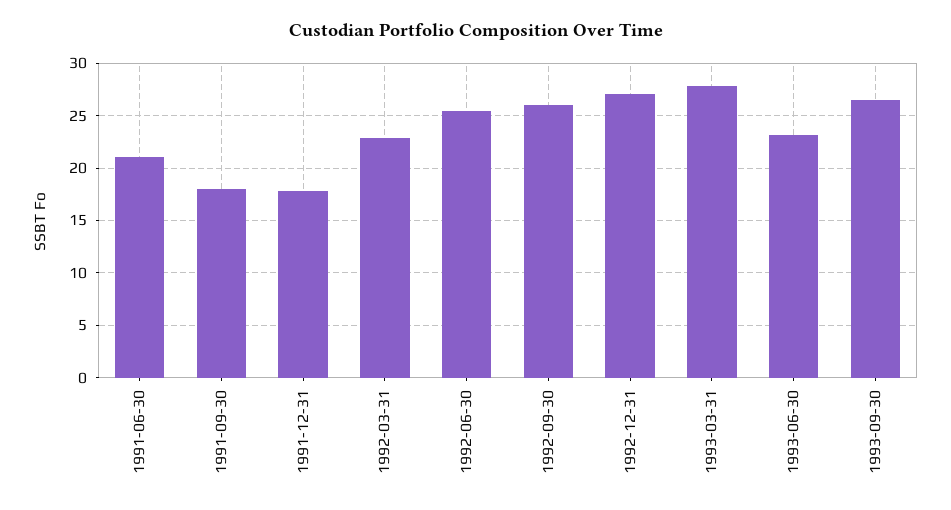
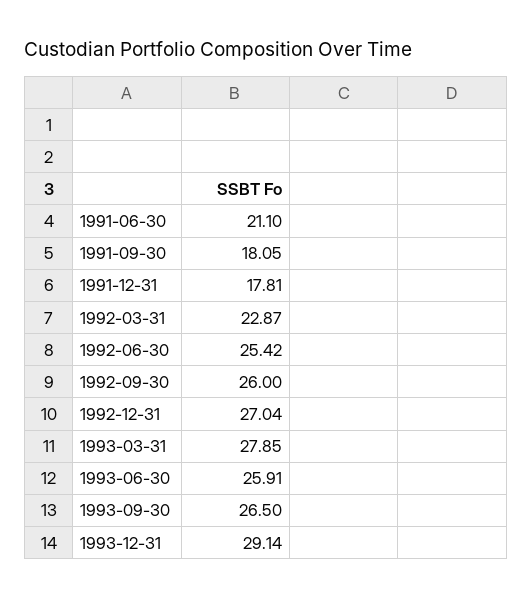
1993-06-30: 23 -> 25.91
1993-12-31: none -> 29.14

